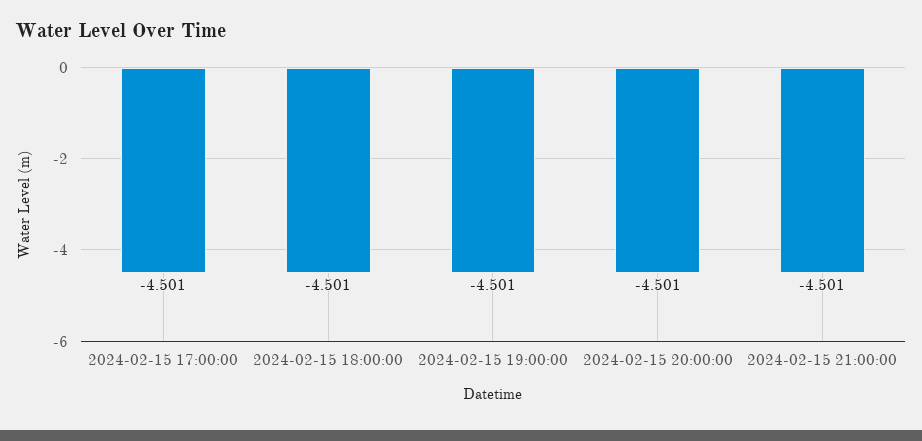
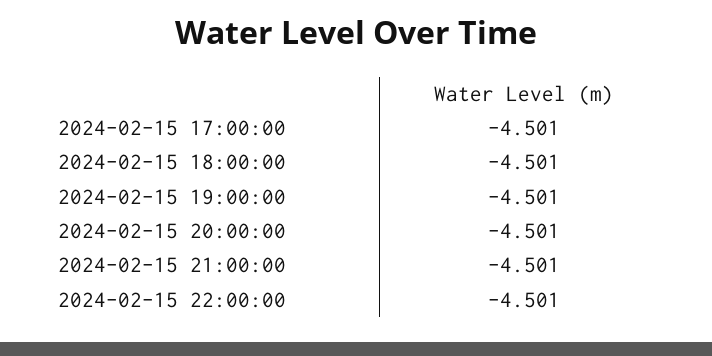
2024-02-15 22:00:00: none -> -4.501

